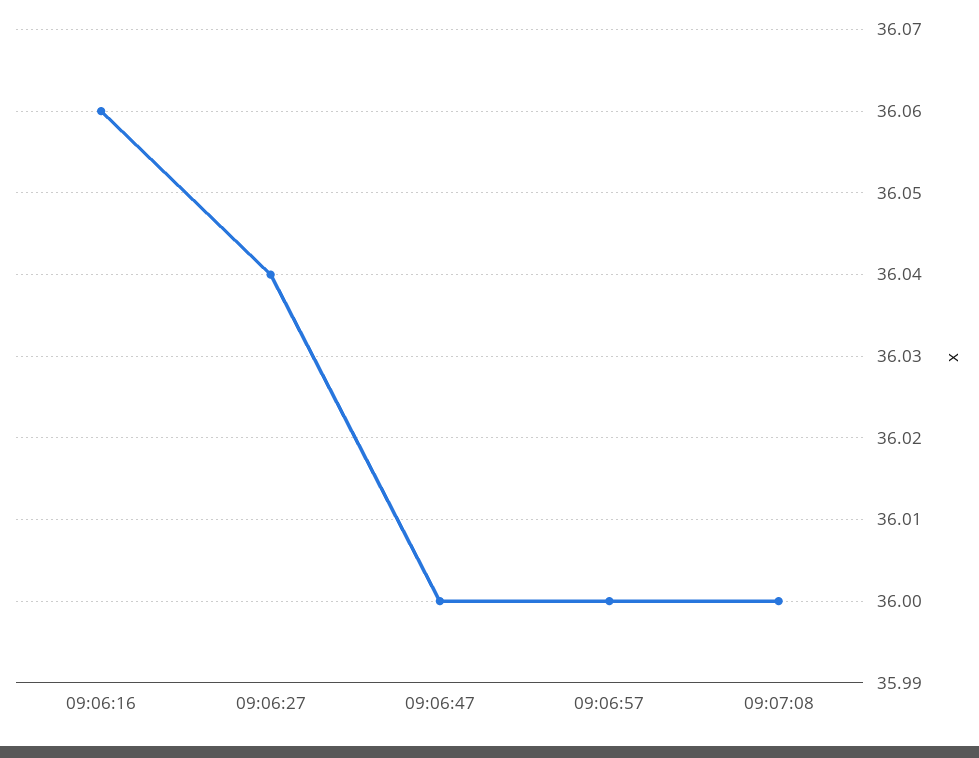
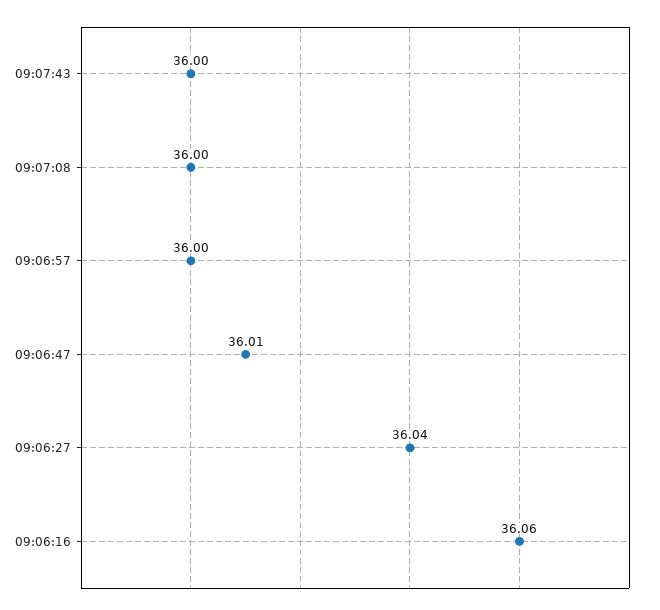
09:06:47: 36 -> 36.01
09:07:43: none -> 36

